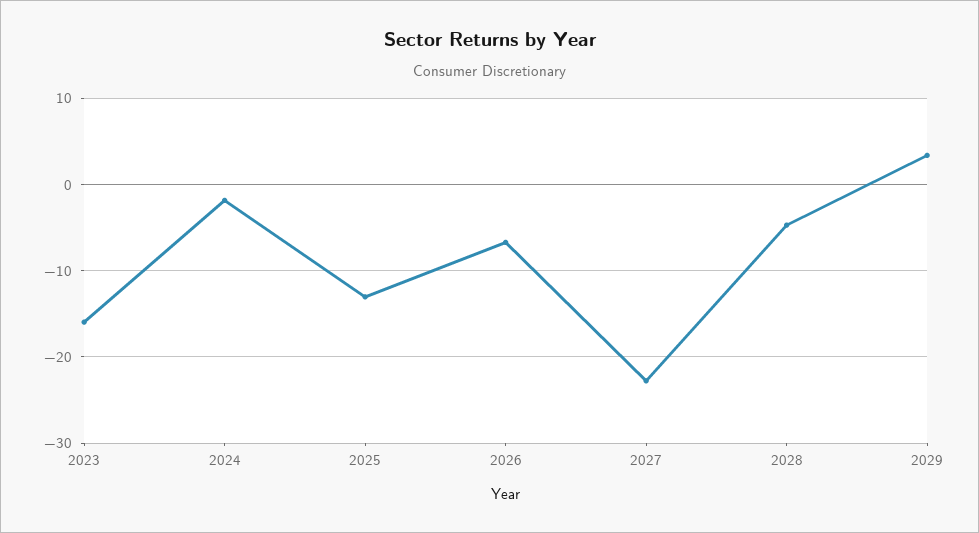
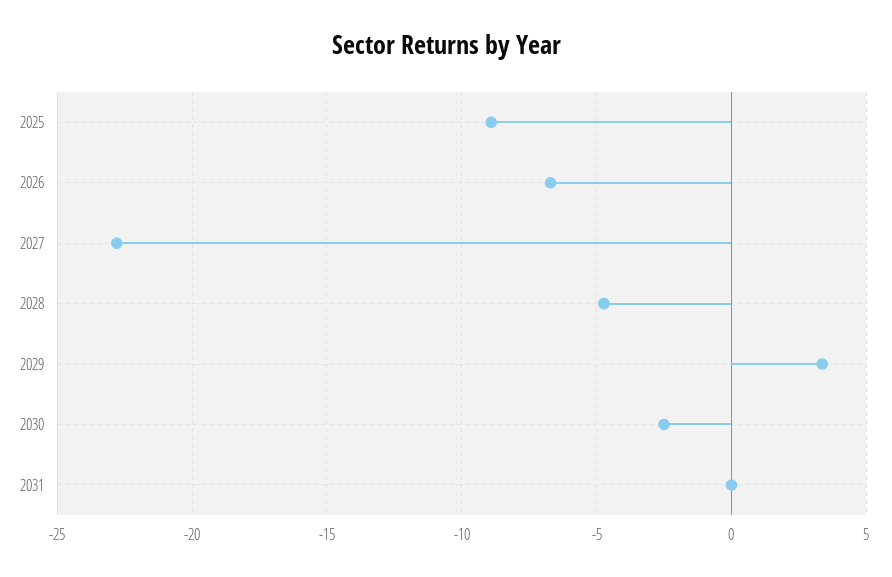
2023: -16 -> none
2024: -2 -> none
2025: -13 -> -9
2030: none -> -2.5
2031: none -> 0

